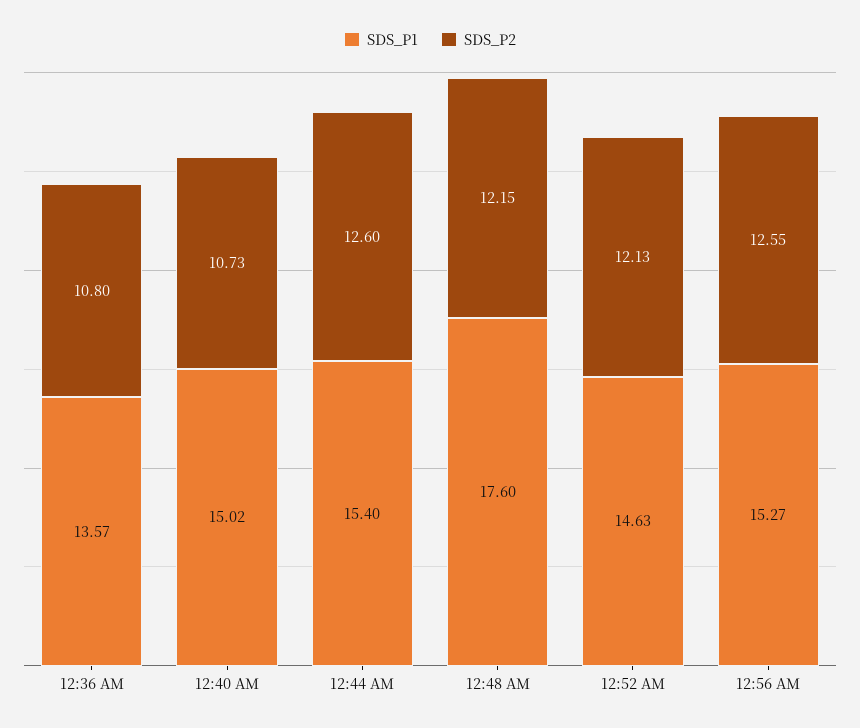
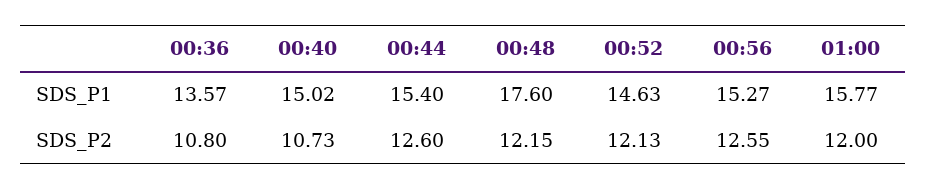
SDS_P1, 01:00: none -> 15.77
SDS_P2, 01:00: none -> 12

